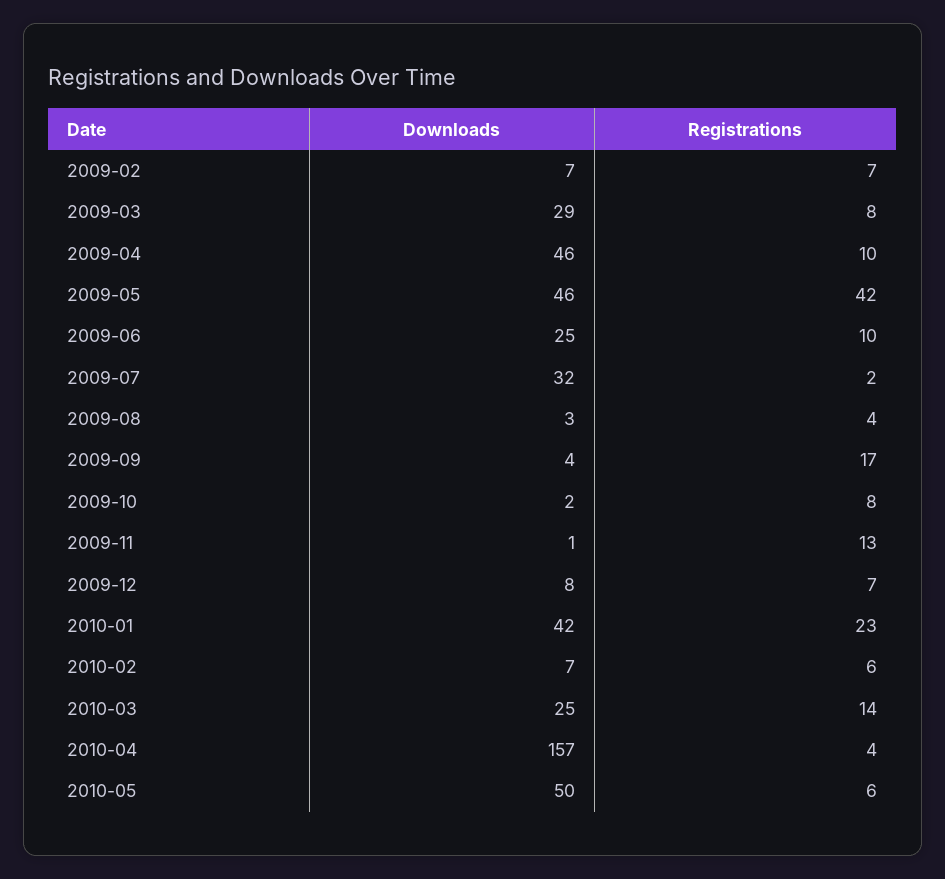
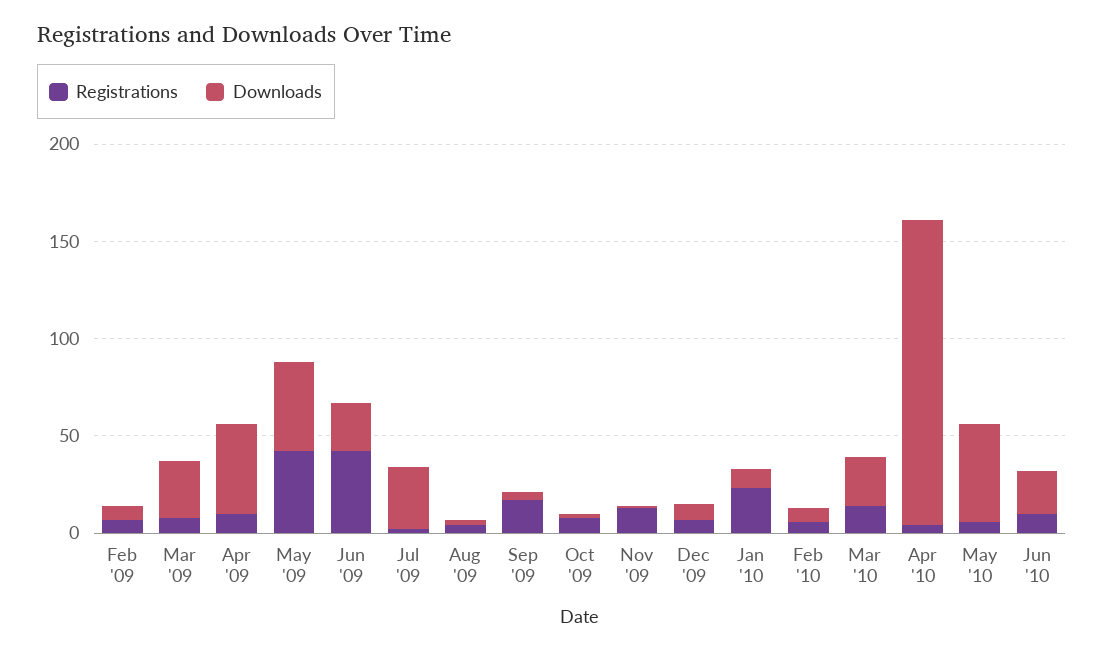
Registrations, 2009-06: 10 -> 40
Downloads, 2010-01: 42 -> 10
Registrations, Jun '10: none -> 10
Downloads, Jun '10: none -> 20

